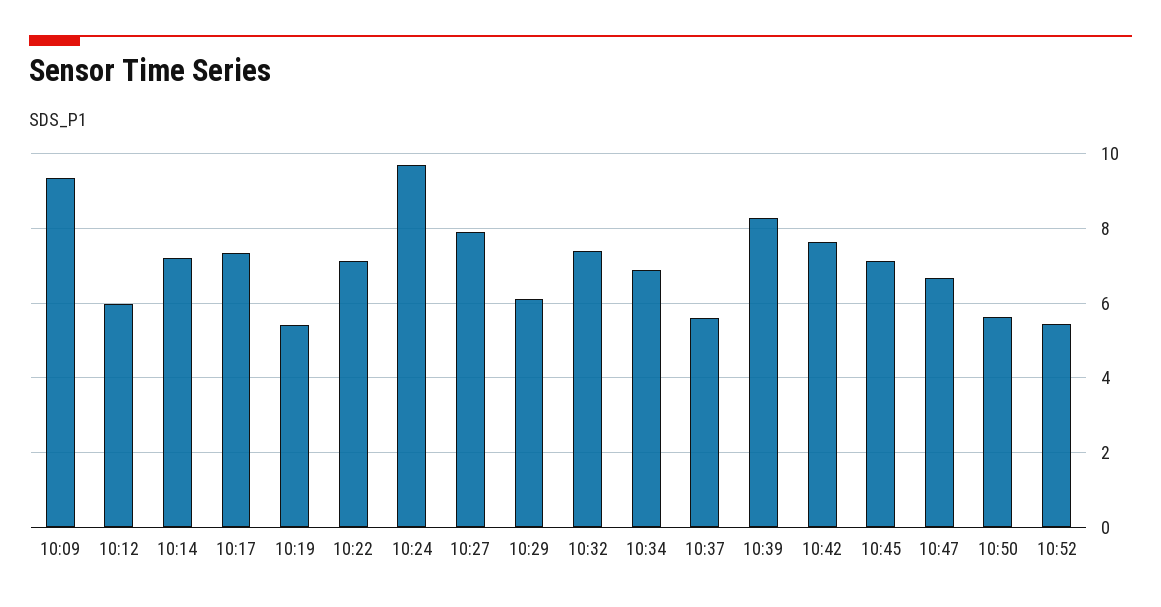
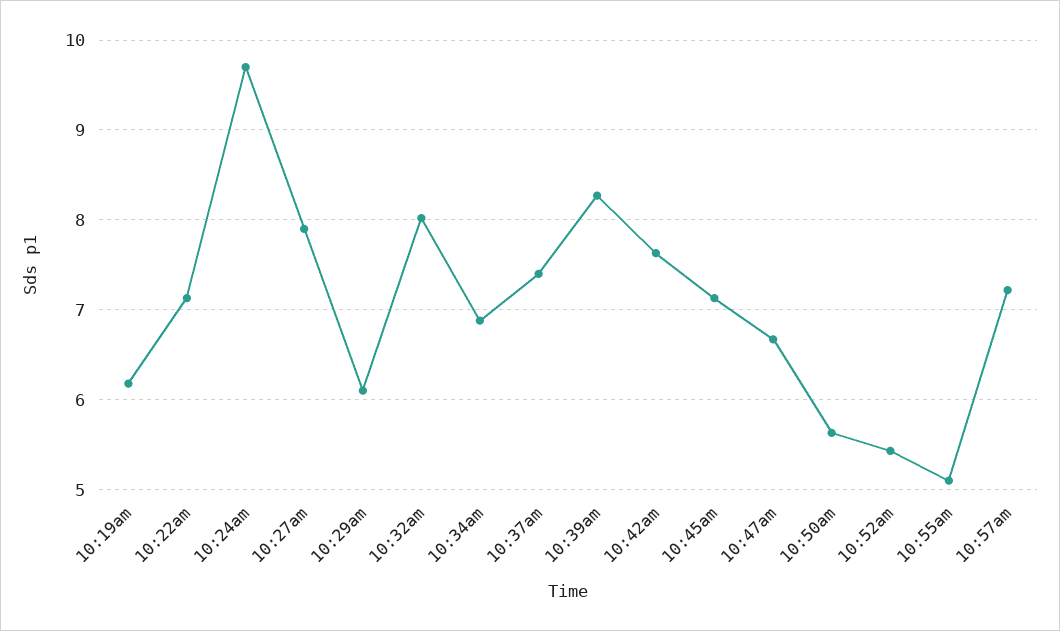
10:09: 9.4 -> none
10:12: 6 -> none
10:14: 7.2 -> none
10:17: 7.4 -> none
10:19: 5.4 -> 6.2
10:32: 7.4 -> 8
10:37: 5.6 -> 7.4
10:55am: none -> 5.1
10:57am: none -> 7.2

